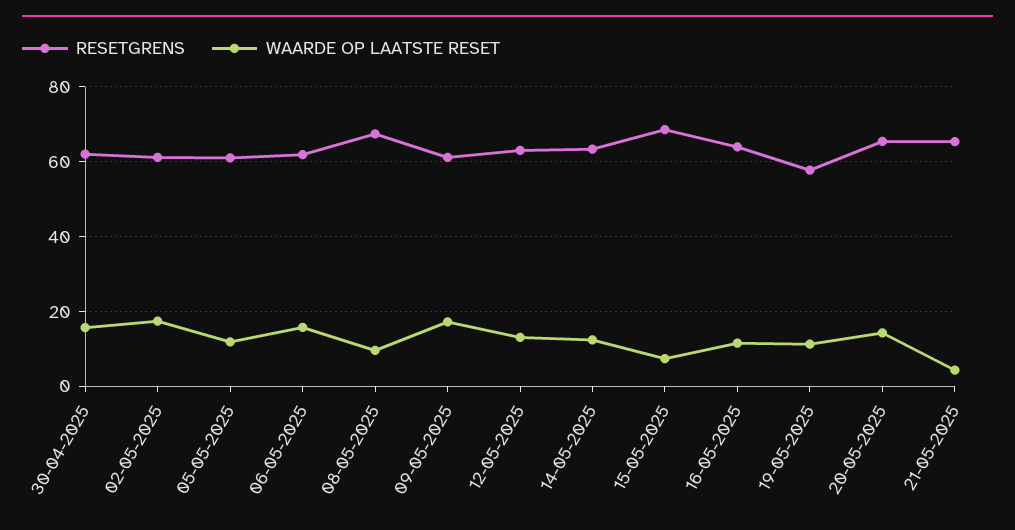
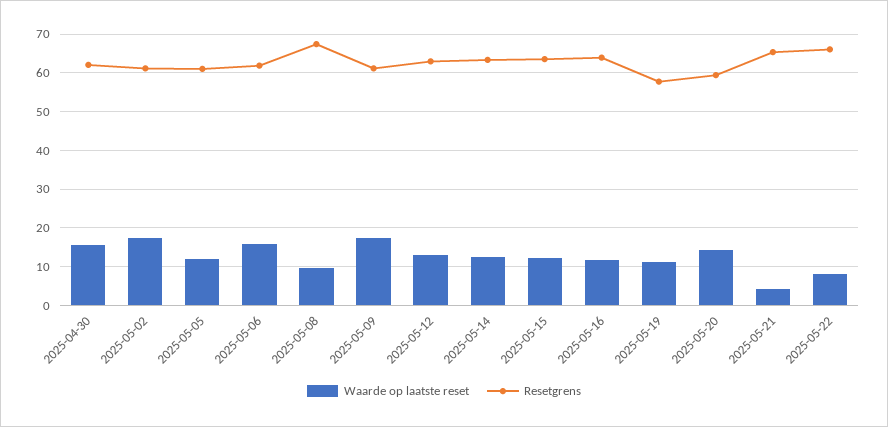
RESETGRENS, 15-05-2025: 68 -> 64
WAARDE OP LAATSTE RESET, 15-05-2025: 8 -> 12
RESETGRENS, 20-05-2025: 66 -> 60
WAARDE OP LAATSTE RESET, 2025-05-22: none -> 8
RESETGRENS, 2025-05-22: none -> 66

